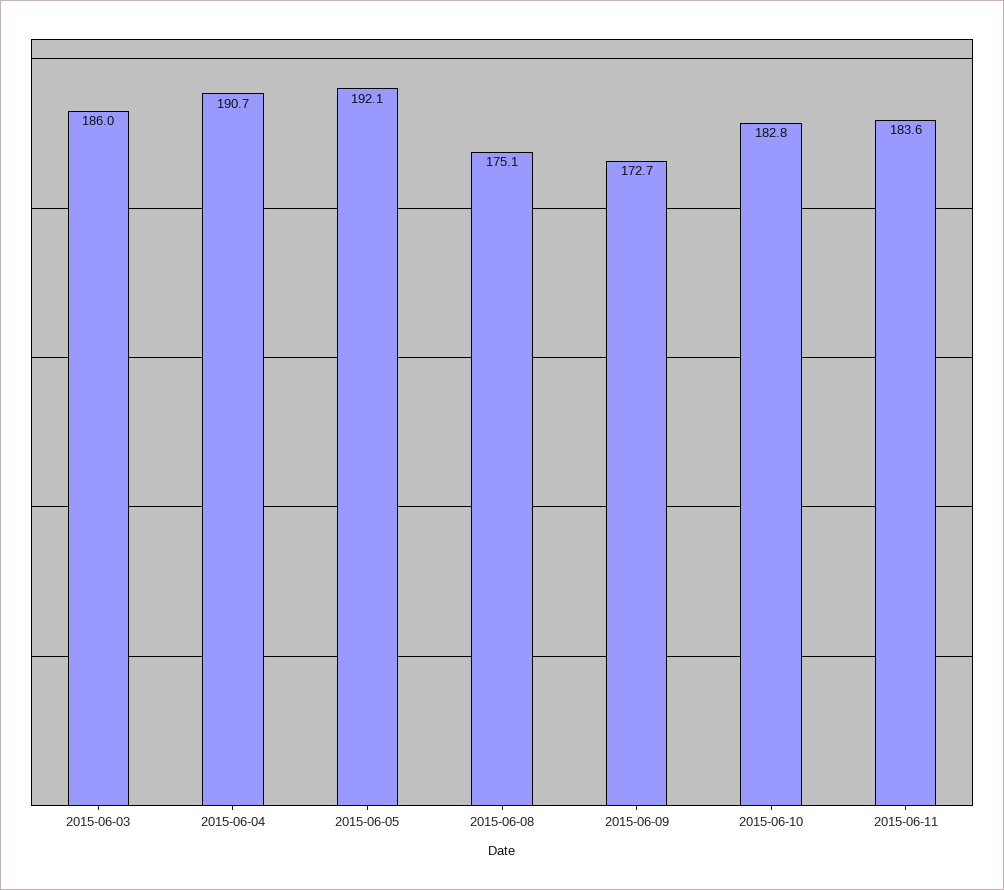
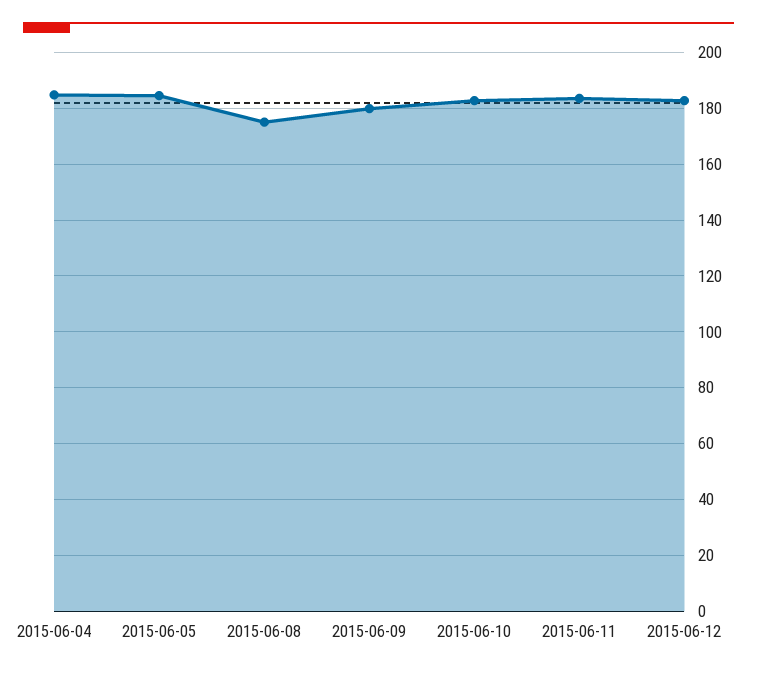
2015-06-03: 186 -> none
2015-06-04: 190.7 -> 185
2015-06-05: 192.1 -> 185
2015-06-09: 172.7 -> 180
2015-06-12: none -> 182.5

